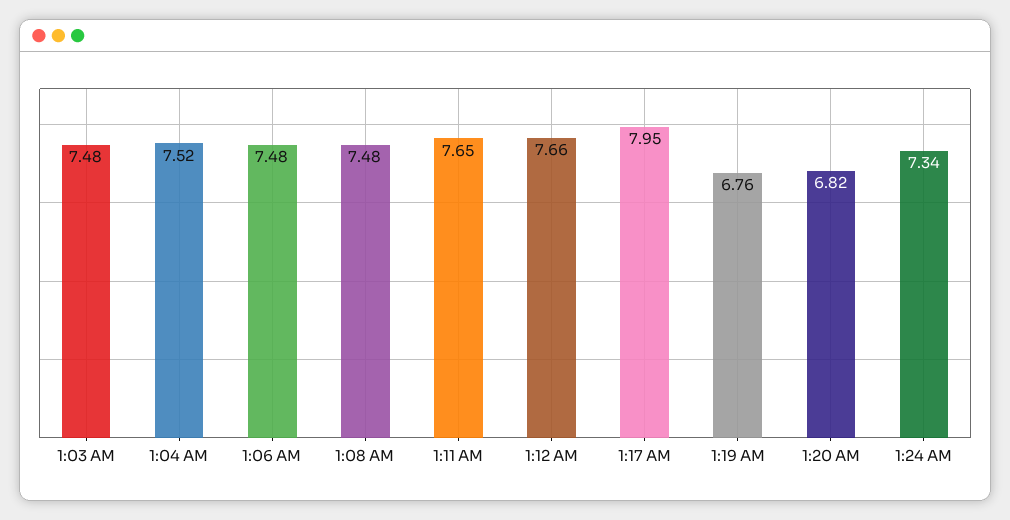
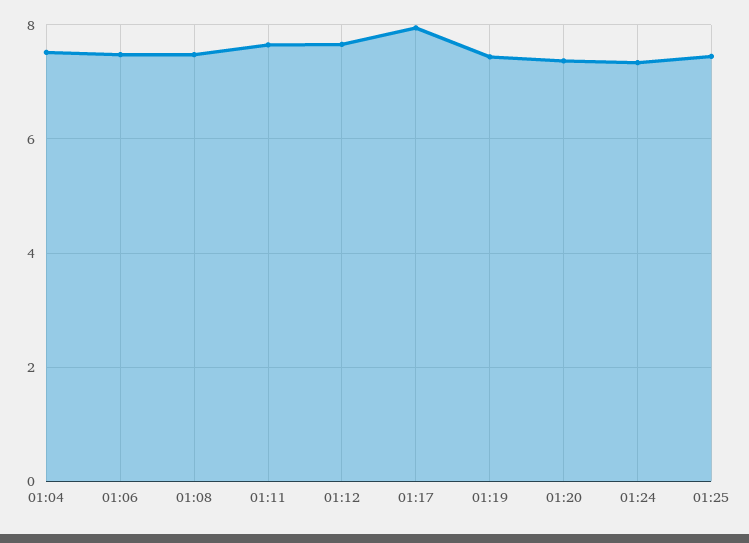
1:03 AM: 7.48 -> none
1:19 AM: 6.76 -> 7.4
1:20 AM: 6.82 -> 7.4
01:25: none -> 7.4

